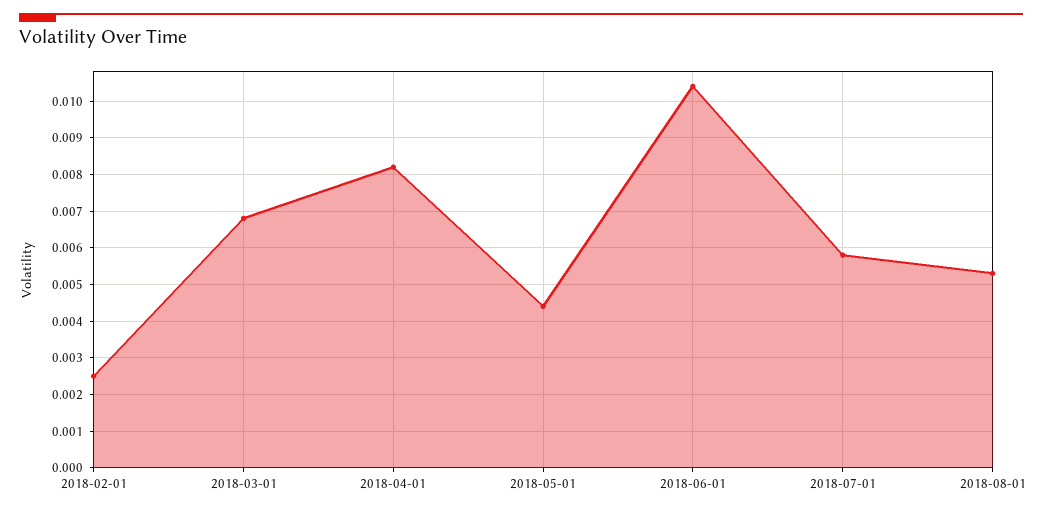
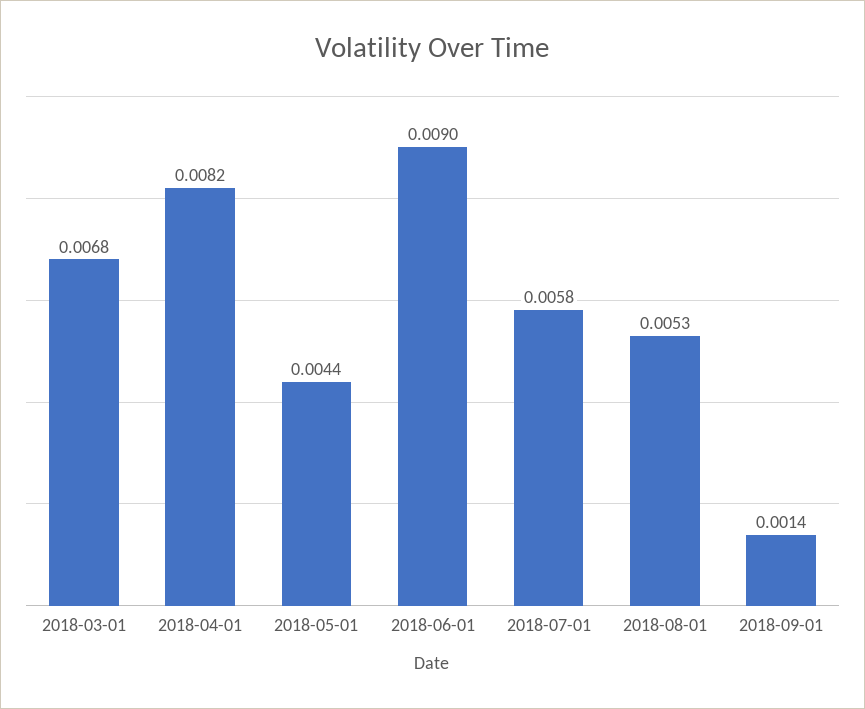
2018-02-01: 0.0025 -> none
2018-06-01: 0.0105 -> 0.009
2018-09-01: none -> 0.0014

